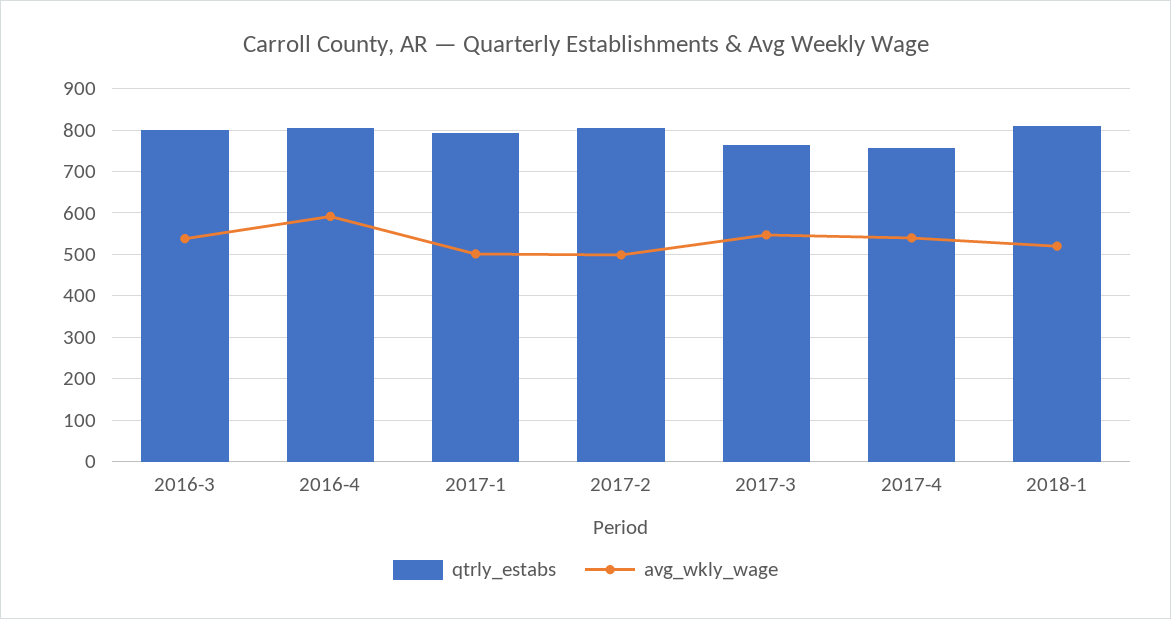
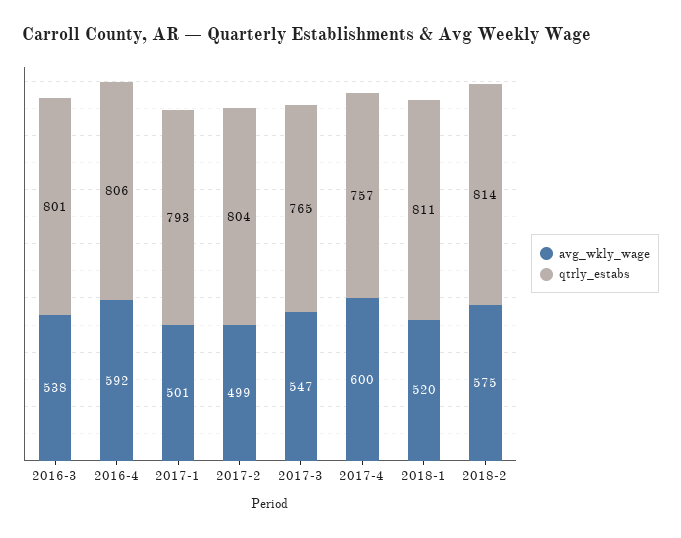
avg_wkly_wage, 2017-4: 540 -> 600
avg_wkly_wage, 2018-2: none -> 575
qtrly_estabs, 2018-2: none -> 814

